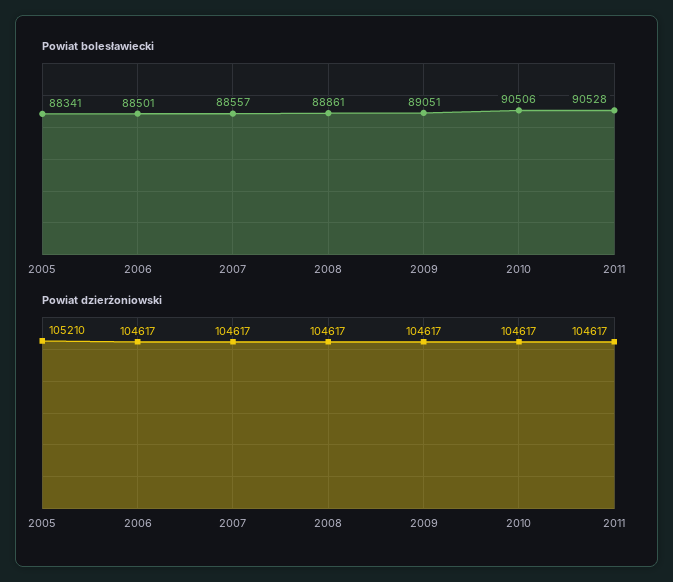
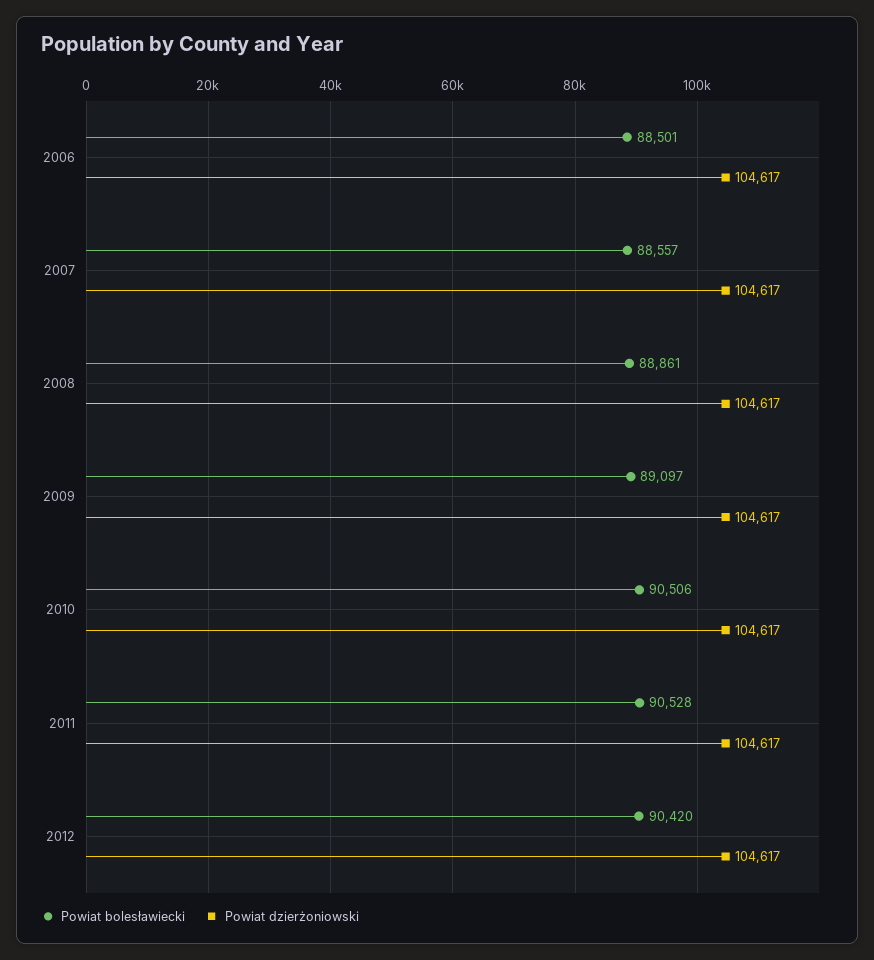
Powiat bolesławiecki, 2005: 88341 -> none
Powiat bolesławiecki, 2009: 89051 -> 89097
Powiat dzierżoniowski, 2005: 105210 -> none
Powiat bolesławiecki, 2012: none -> 90420
Powiat dzierżoniowski, 2012: none -> 104617

